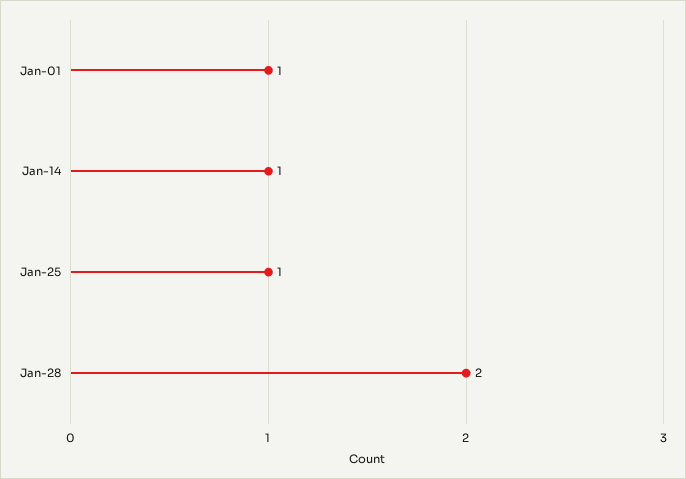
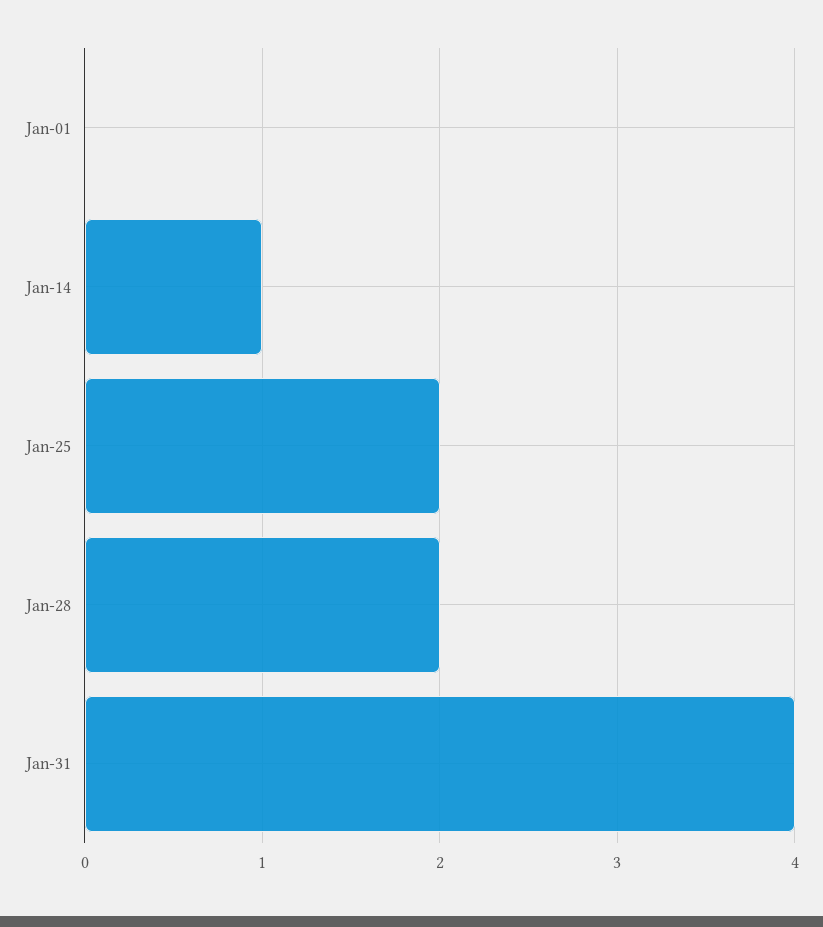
Jan-01: 1 -> 0
Jan-25: 1 -> 2
Jan-31: none -> 4

